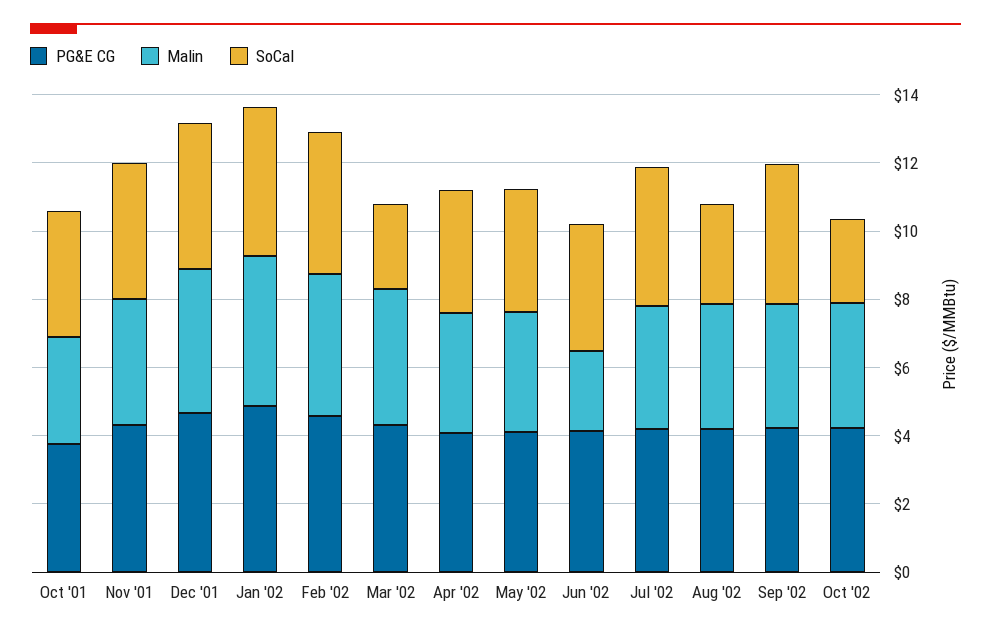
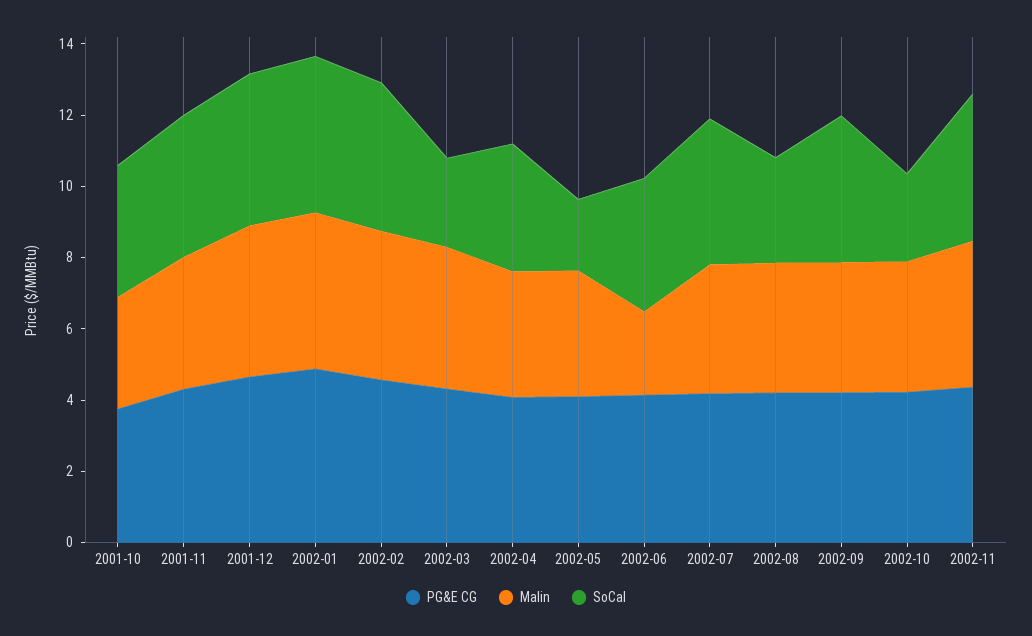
SoCal, May '02: 3.5 -> 2
PG&E CG, 2002-11: none -> 4.5
Malin, 2002-11: none -> 4
SoCal, 2002-11: none -> 4

